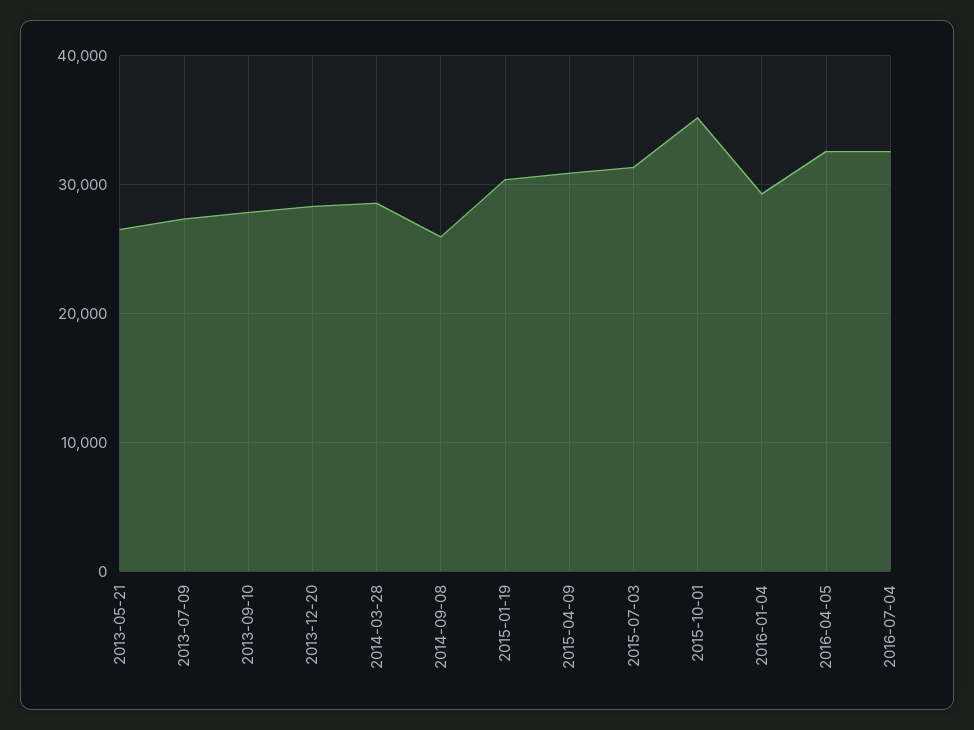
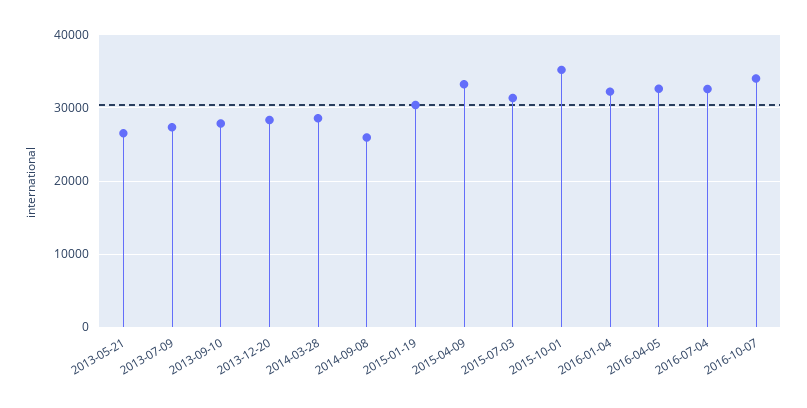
2015-04-09: 31000 -> 33000
2016-01-04: 29000 -> 32000
2016-10-07: none -> 34000

